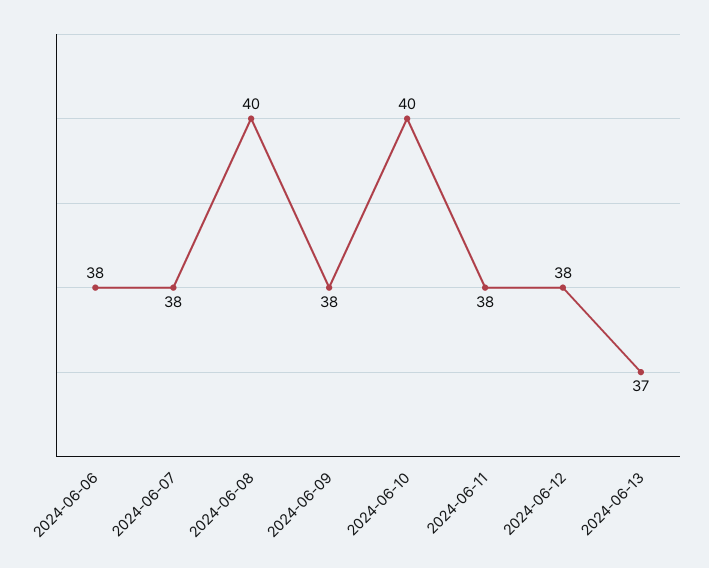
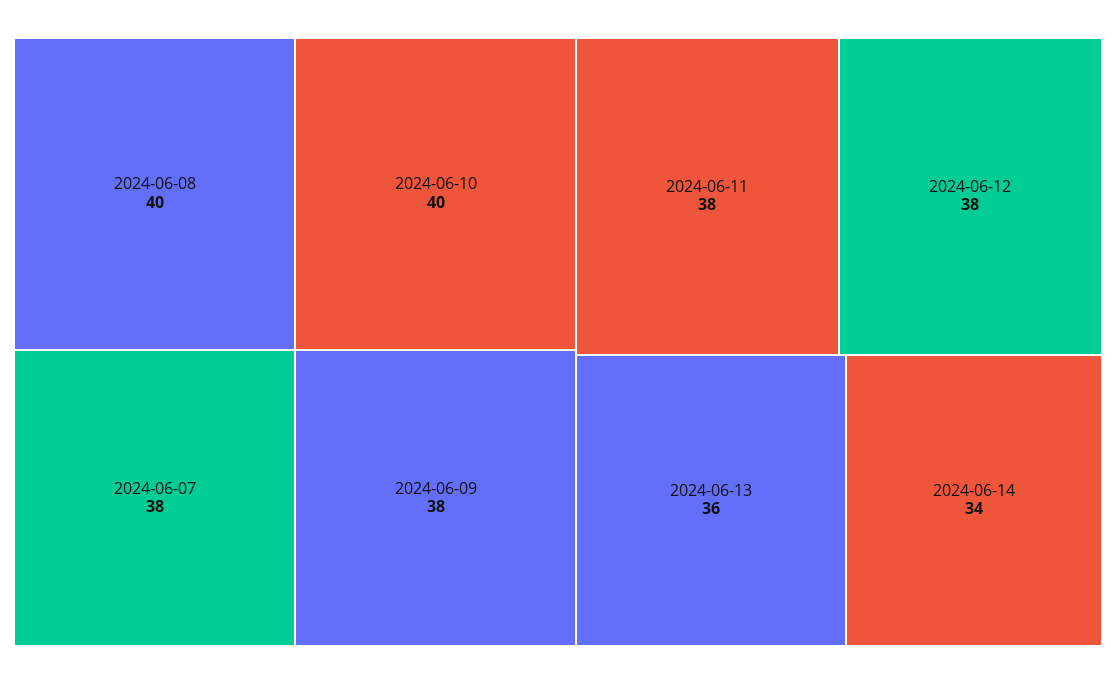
2024-06-06: 38 -> none
2024-06-13: 37 -> 36
2024-06-14: none -> 34

